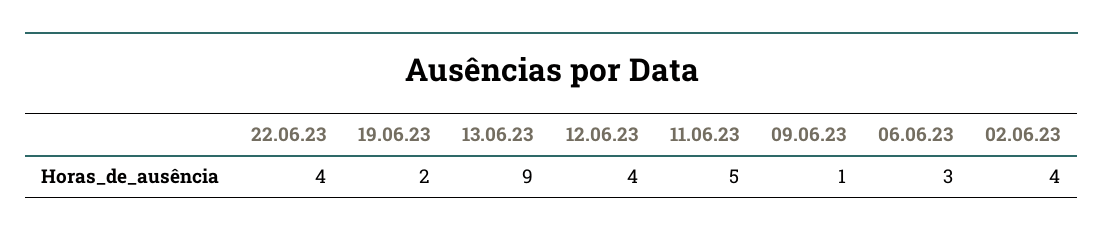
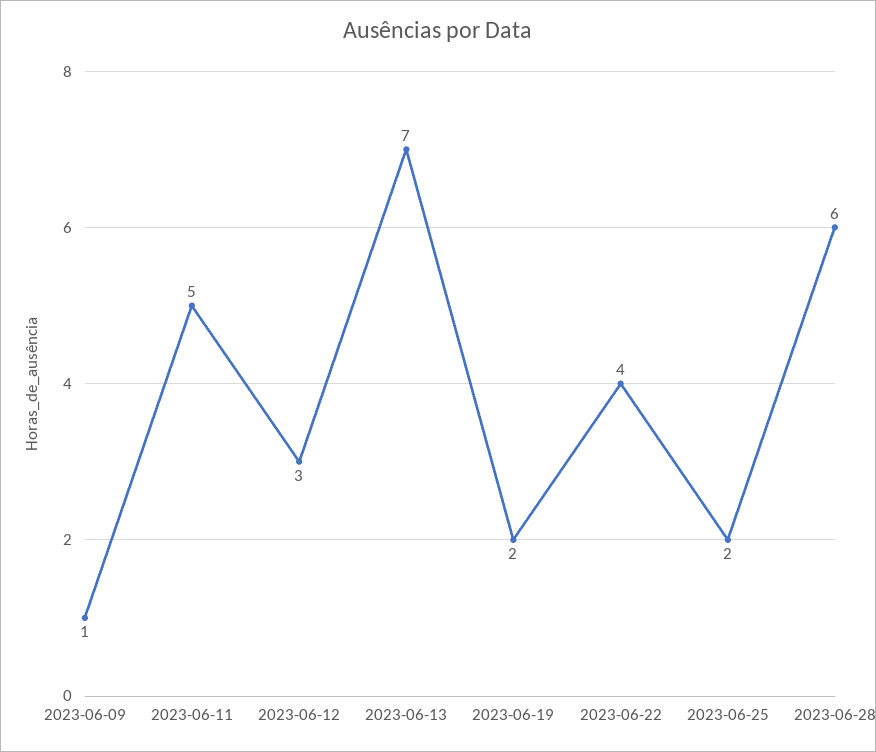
13.06.23: 9 -> 7
12.06.23: 4 -> 3
06.06.23: 3 -> none
02.06.23: 4 -> none
2023-06-25: none -> 2
2023-06-28: none -> 6

